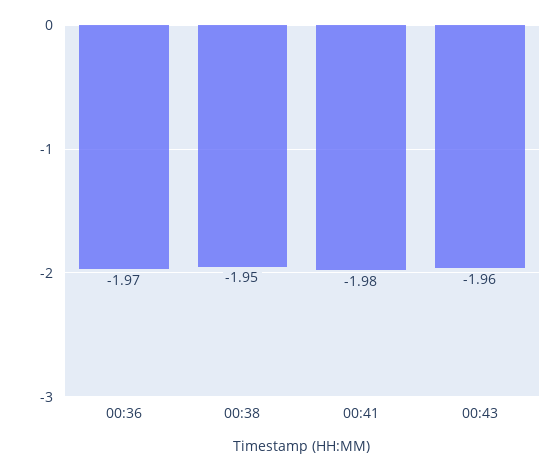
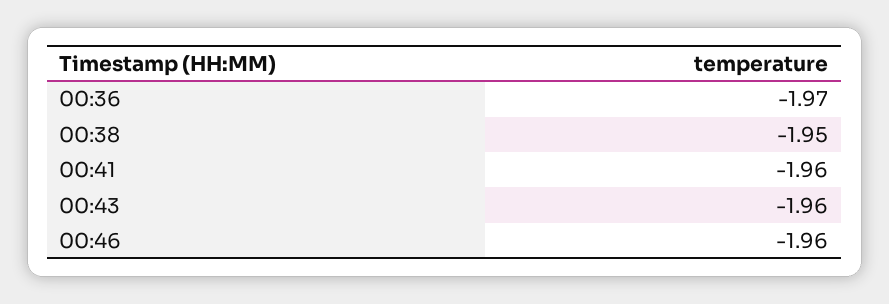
00:41: -1.98 -> -1.96
00:46: none -> -1.96

